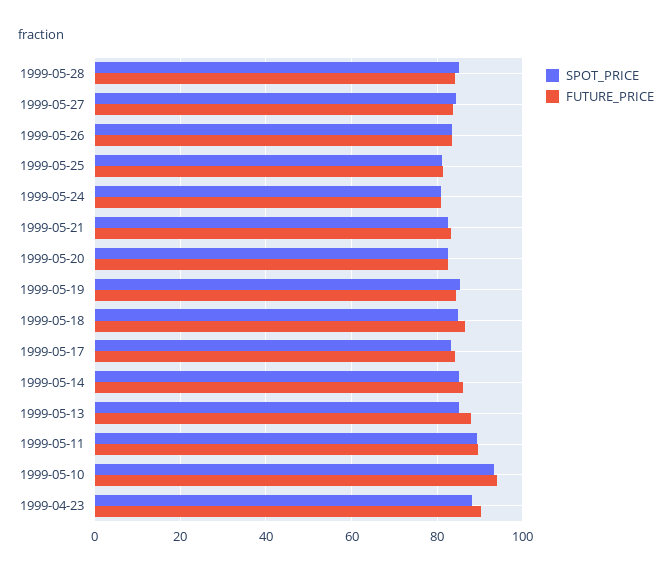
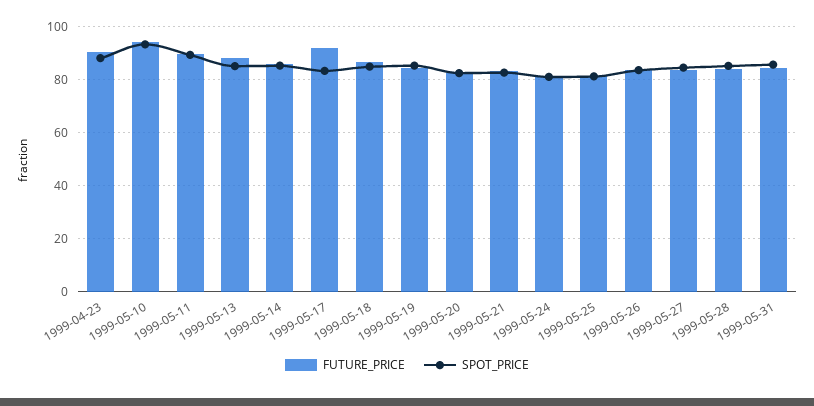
FUTURE_PRICE, 1999-05-17: 84 -> 92.5
FUTURE_PRICE, 1999-05-31: none -> 85
SPOT_PRICE, 1999-05-31: none -> 85

